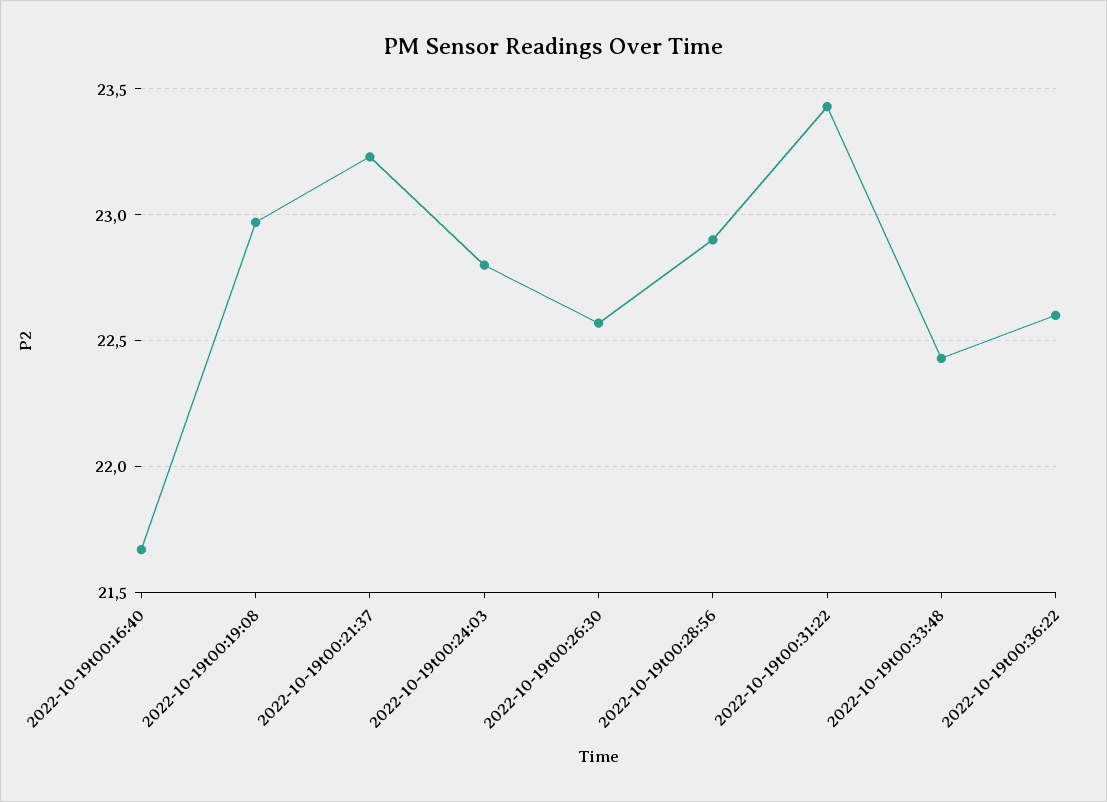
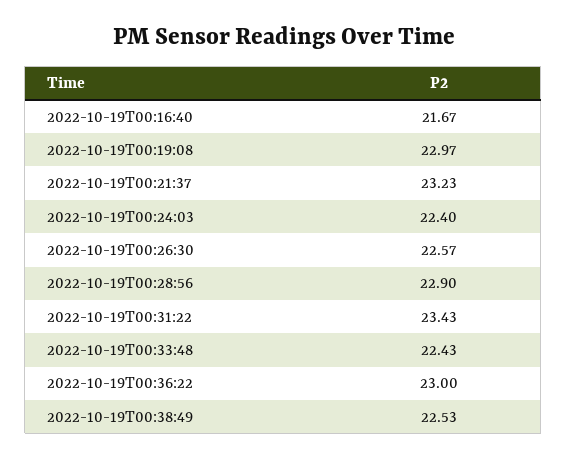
2022-10-19t00:24:03: 22.8 -> 22.4
2022-10-19t00:36:22: 22.6 -> 23
2022-10-19T00:38:49: none -> 22.53

